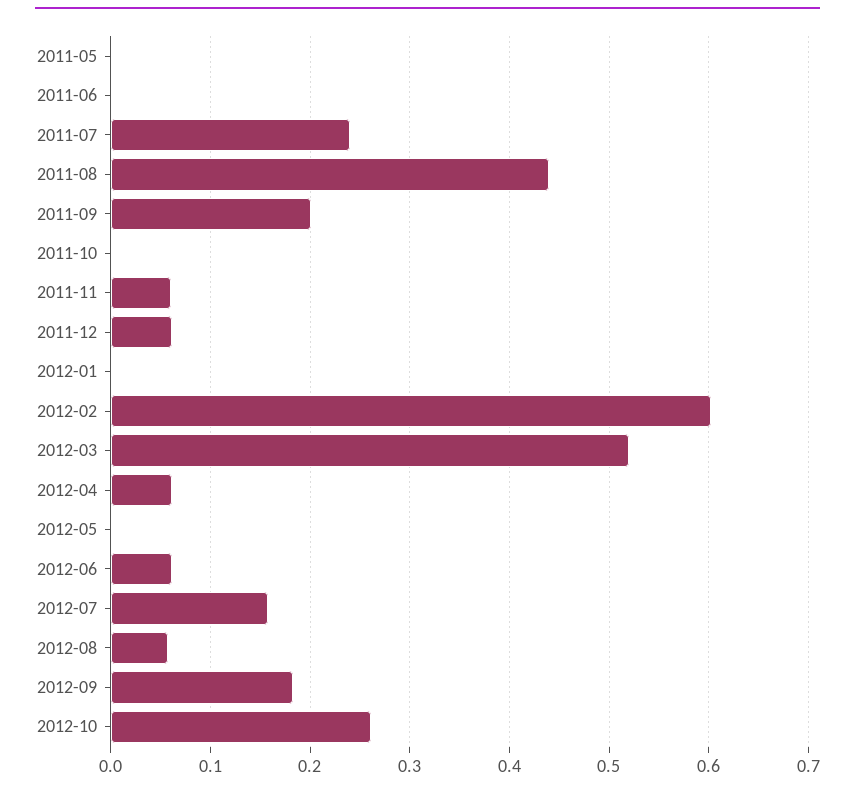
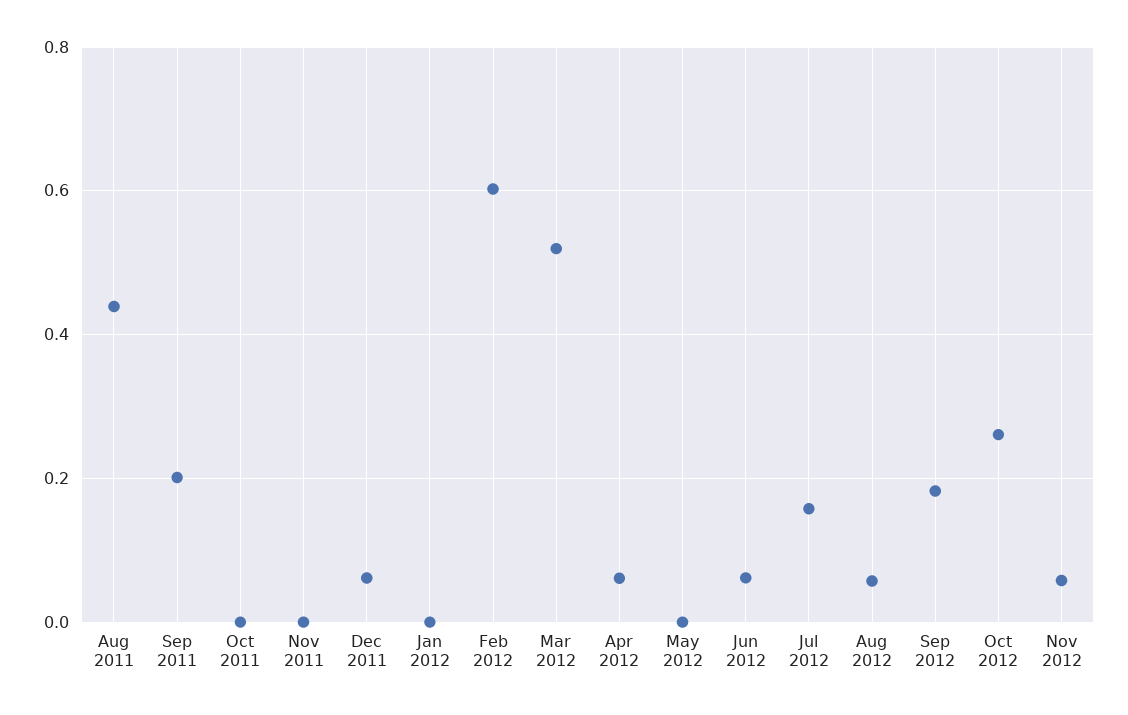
2011-05: 0 -> none
2011-06: 0 -> none
2011-07: 0.24 -> none
2011-11: 0.06 -> 0
Nov 2012: none -> 0.06

